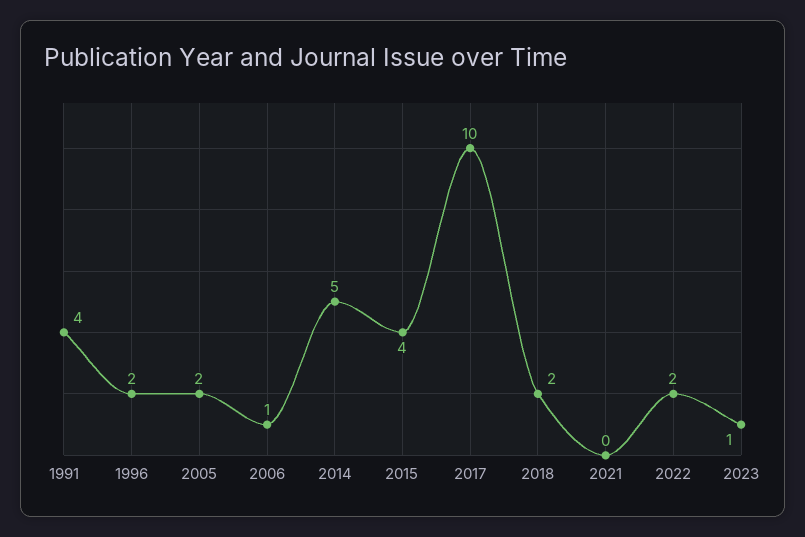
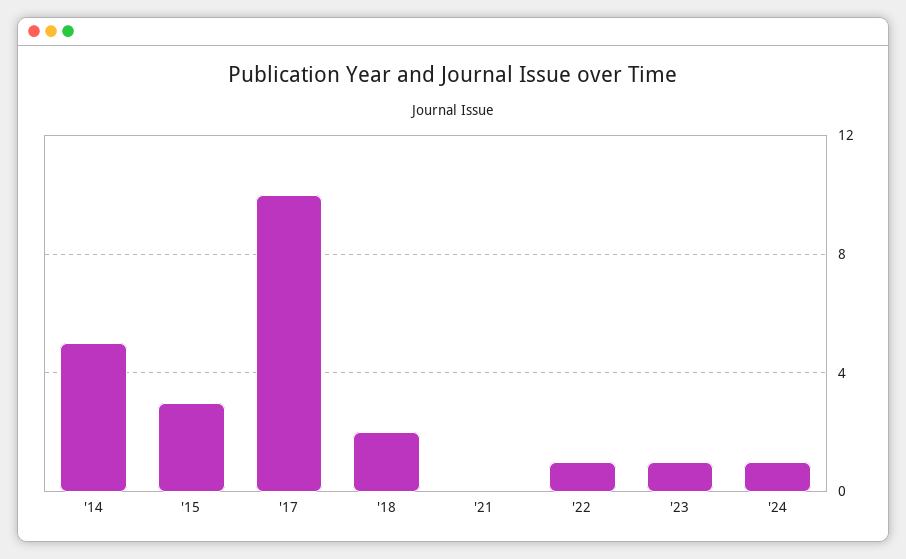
1991: 4 -> none
1996: 2 -> none
2005: 2 -> none
2006: 1 -> none
2015: 4 -> 3
2022: 2 -> 1
'24: none -> 1

